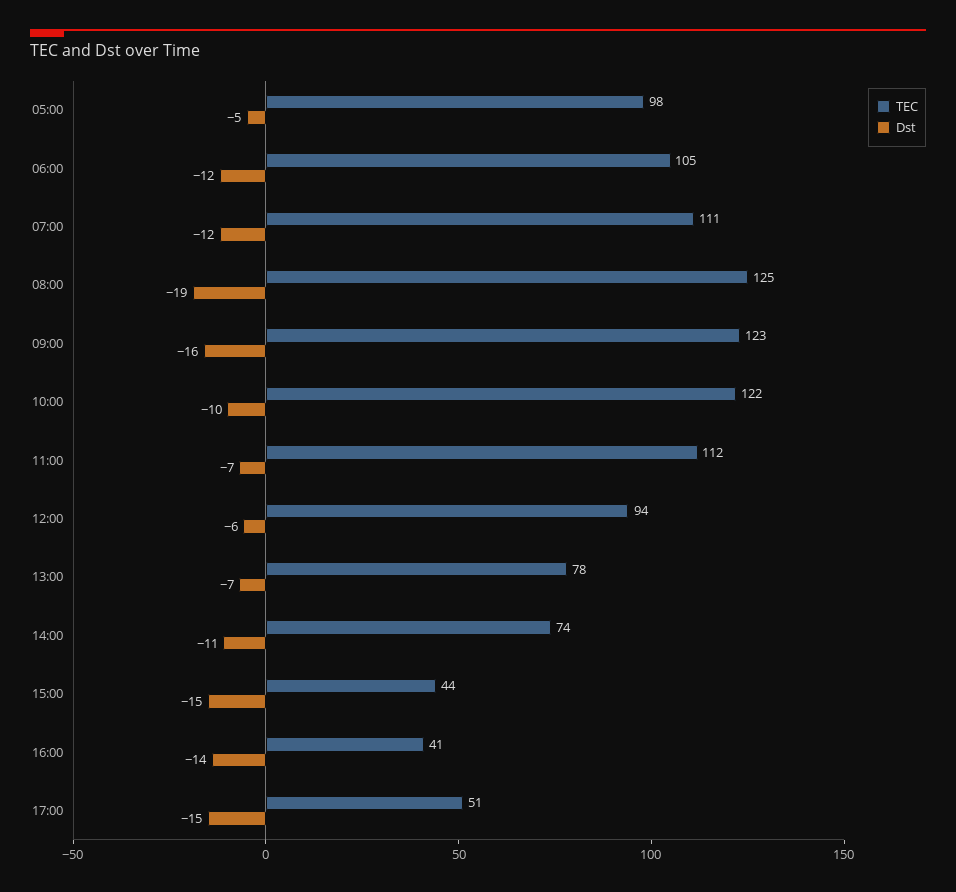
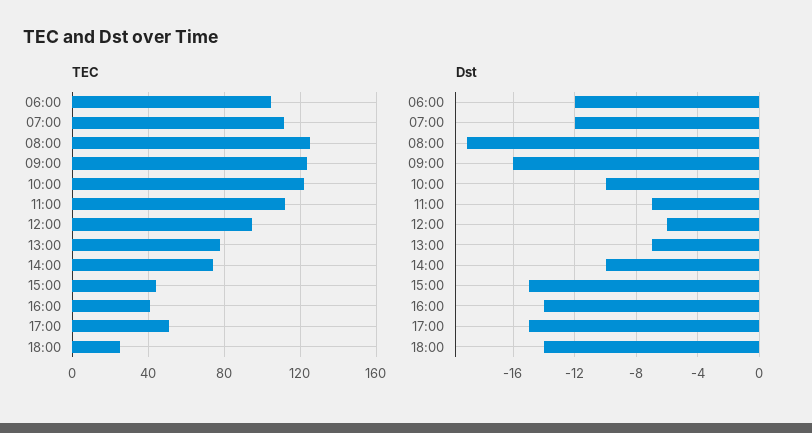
TEC, 05:00: 98 -> none
Dst, 05:00: -5 -> none
Dst, 14:00: -11 -> -10
TEC, 18:00: none -> 25
Dst, 18:00: none -> -14

